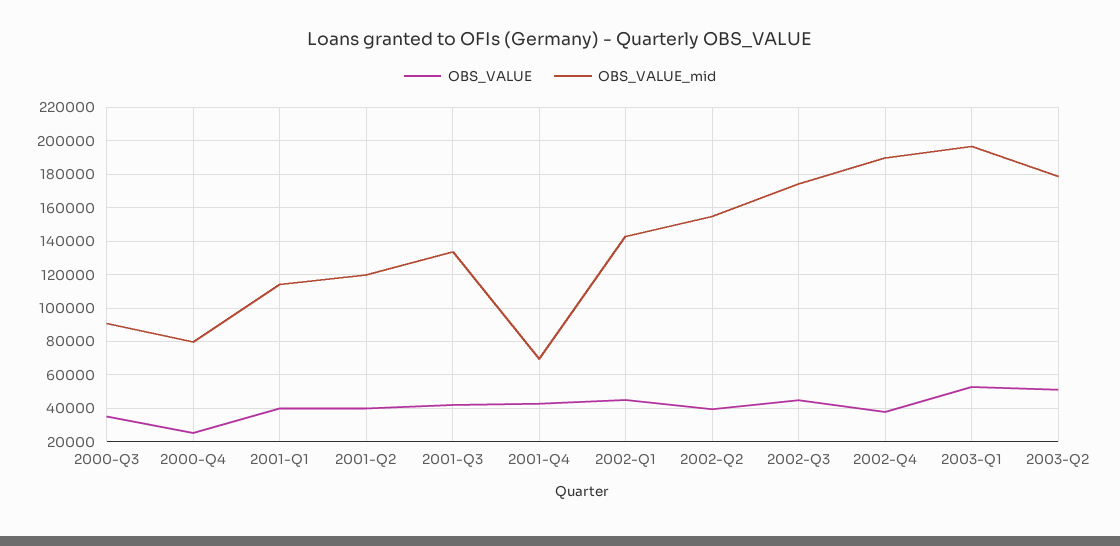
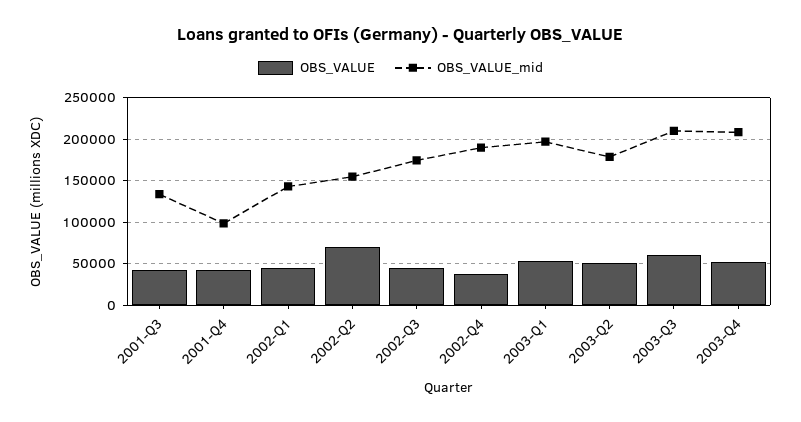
OBS_VALUE, 2000-Q3: 35000 -> none
OBS_VALUE_mid, 2000-Q3: 90000 -> none
OBS_VALUE, 2000-Q4: 25000 -> none
OBS_VALUE_mid, 2000-Q4: 80000 -> none
OBS_VALUE, 2001-Q1: 40000 -> none
OBS_VALUE_mid, 2001-Q1: 115000 -> none
OBS_VALUE, 2001-Q2: 40000 -> none
OBS_VALUE_mid, 2001-Q2: 120000 -> none
OBS_VALUE_mid, 2001-Q4: 70000 -> 100000
OBS_VALUE, 2002-Q2: 40000 -> 70000
OBS_VALUE, 2003-Q3: none -> 60000
OBS_VALUE_mid, 2003-Q3: none -> 210000
OBS_VALUE, 2003-Q4: none -> 50000
OBS_VALUE_mid, 2003-Q4: none -> 210000

